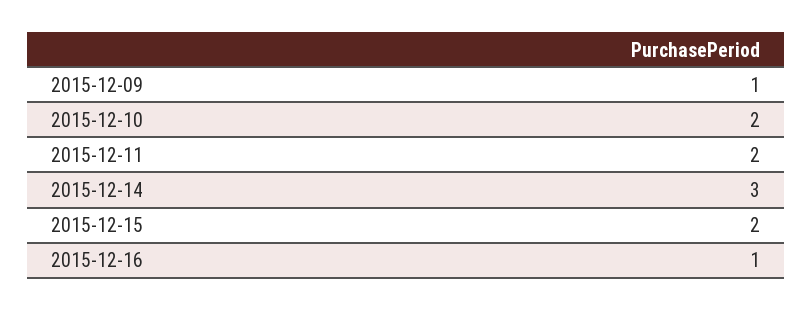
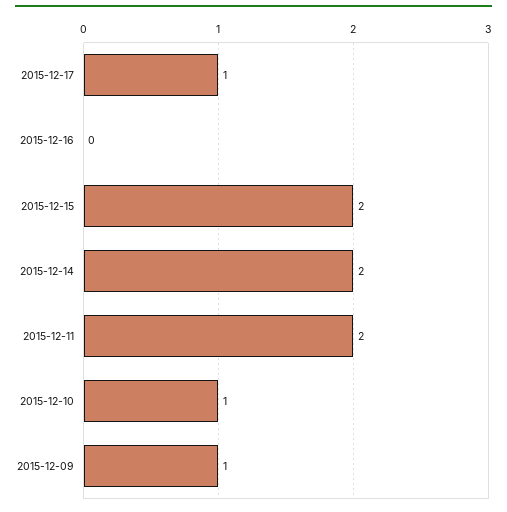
2015-12-10: 2 -> 1
2015-12-14: 3 -> 2
2015-12-16: 1 -> 0
2015-12-17: none -> 1

